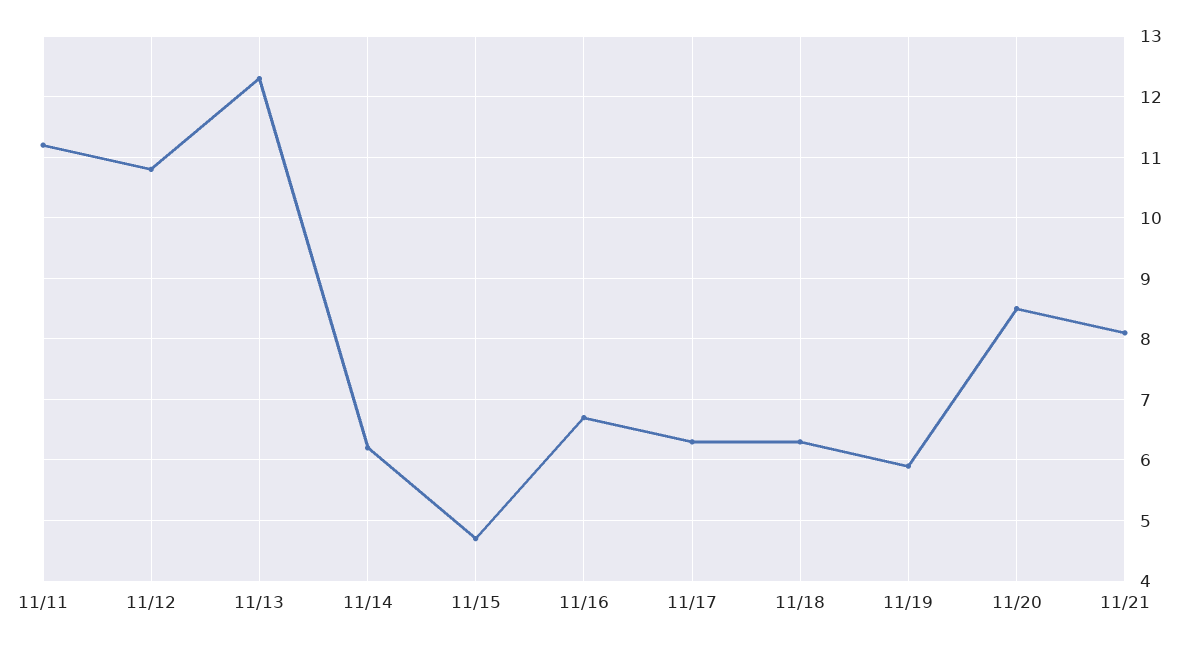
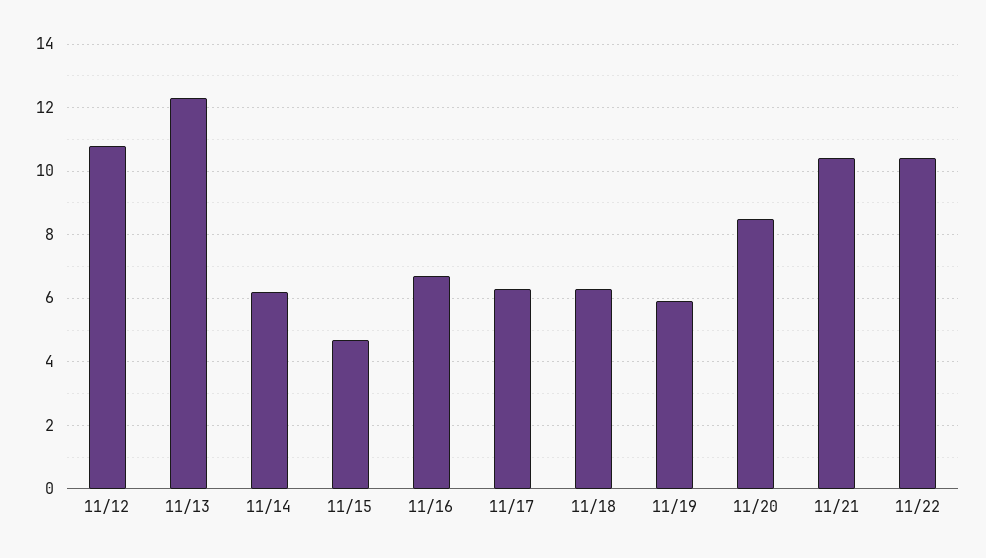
11/11: 11.2 -> none
11/21: 8.1 -> 10.5
11/22: none -> 10.5

